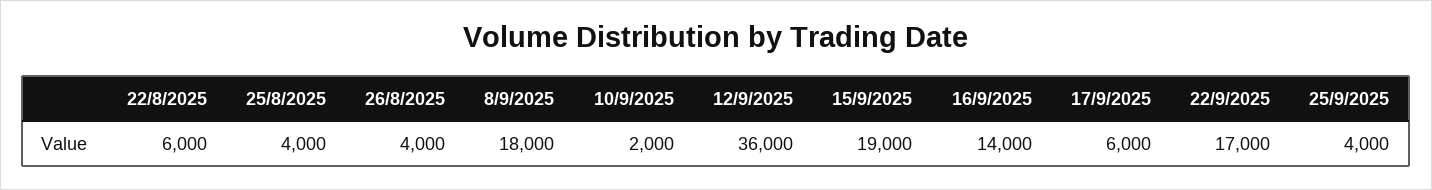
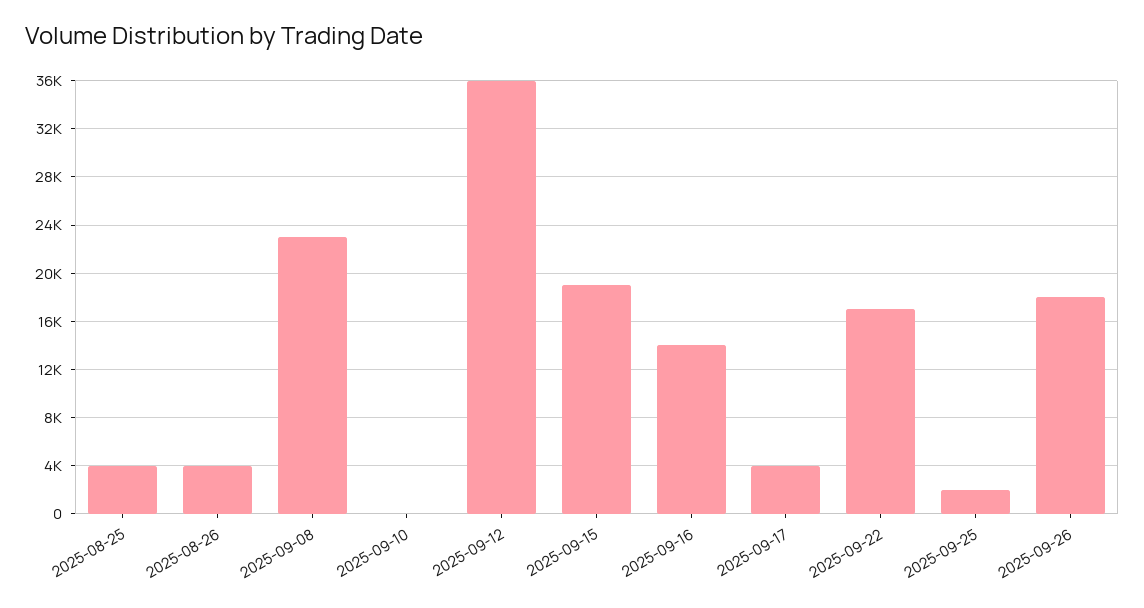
22/8/2025: 6000 -> none
8/9/2025: 18000 -> 23000
10/9/2025: 2000 -> 0
17/9/2025: 6000 -> 4000
25/9/2025: 4000 -> 2000
2025-09-26: none -> 18000

